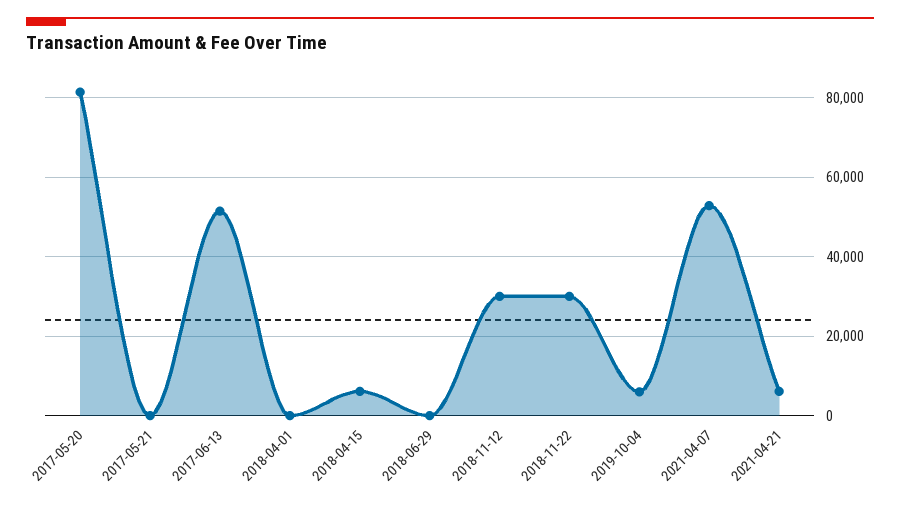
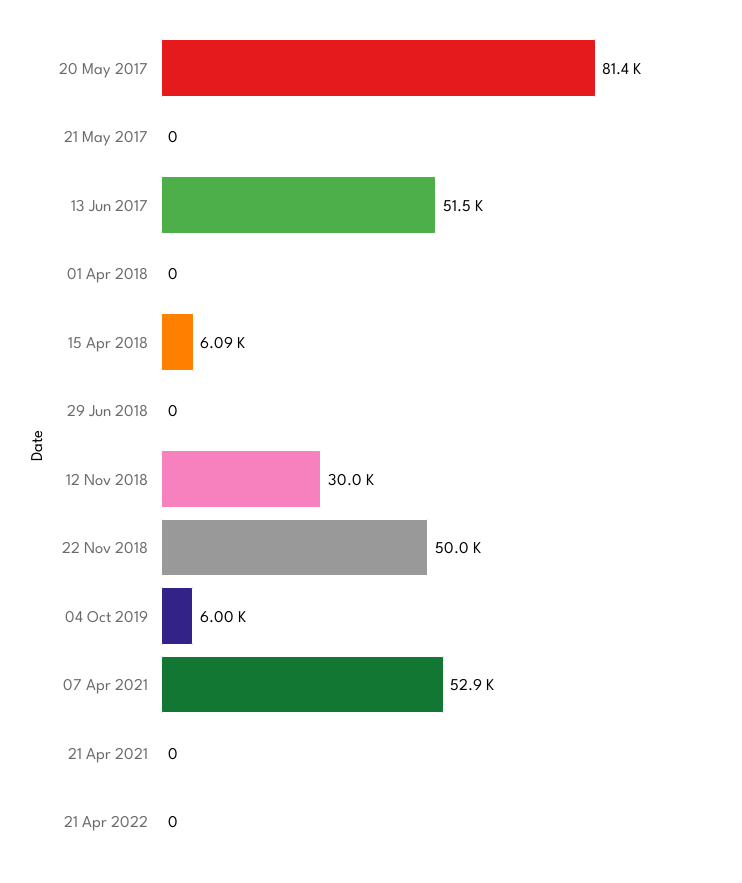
2018-11-22: 30000 -> 50000
2021-04-21: 6000 -> 0
21 Apr 2022: none -> 0

